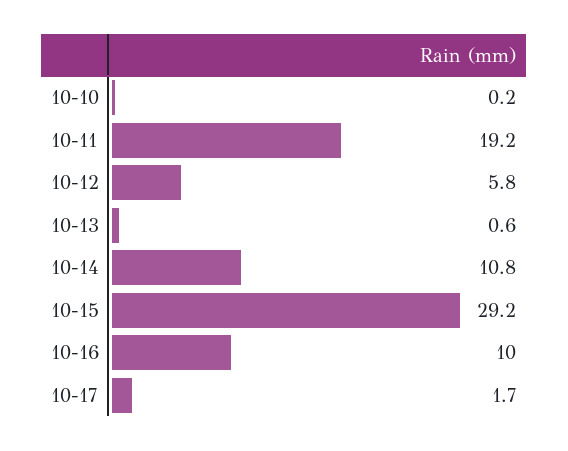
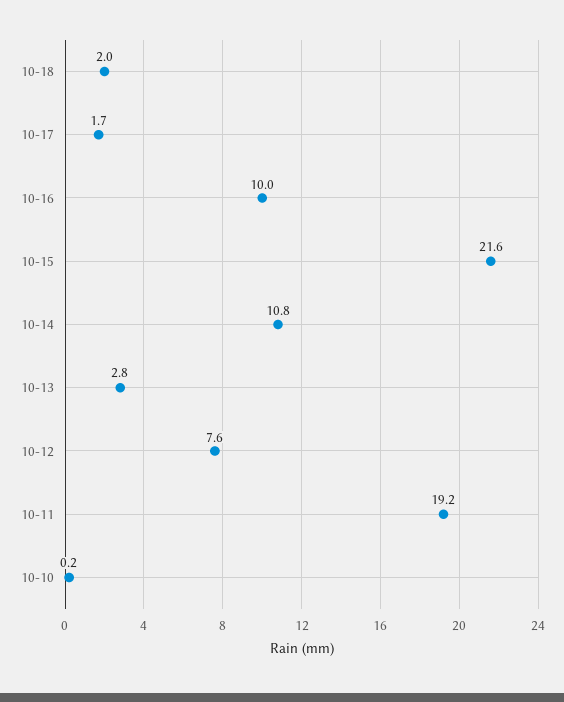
10-12: 5.8 -> 7.6
10-13: 0.6 -> 2.8
10-15: 29.2 -> 21.6
10-18: none -> 2

